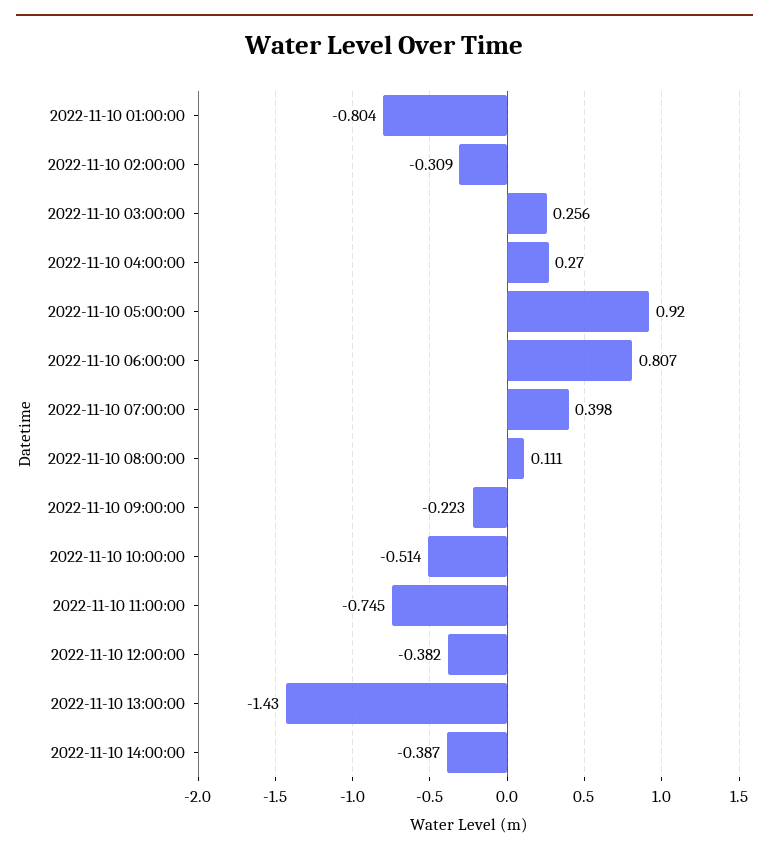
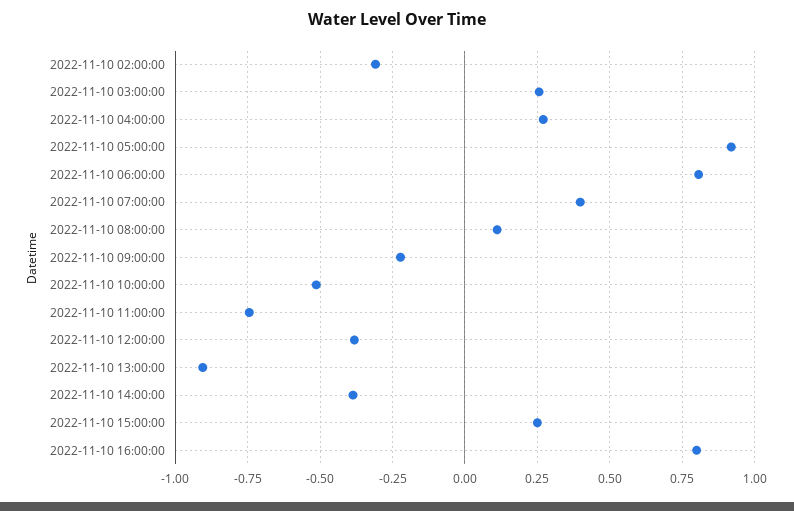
2022-11-10 01:00:00: -0.804 -> none
2022-11-10 13:00:00: -1.43 -> -0.9
2022-11-10 15:00:00: none -> 0.25
2022-11-10 16:00:00: none -> 0.8

